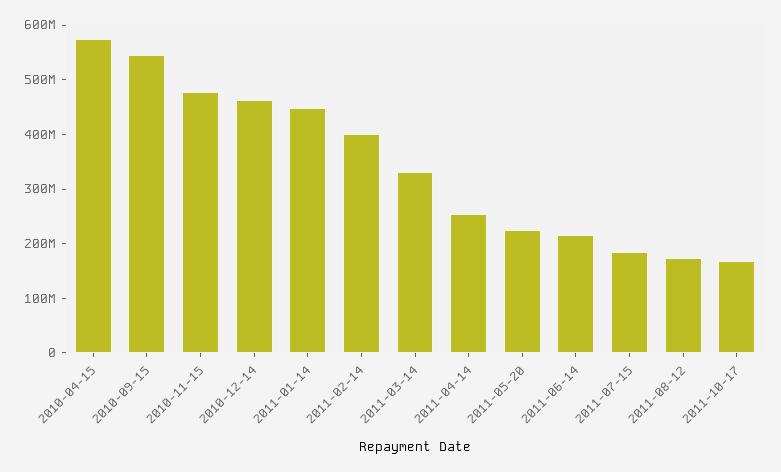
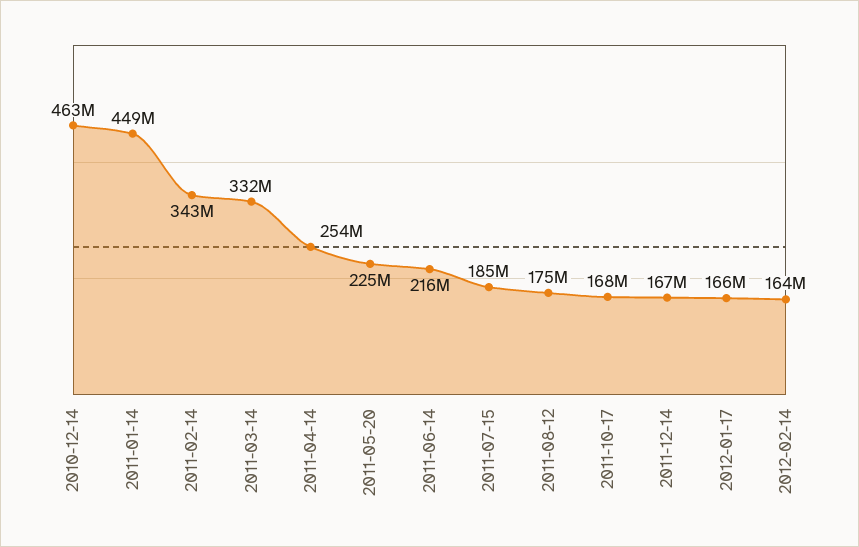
2010-04-15: 580000000 -> none
2010-09-15: 540000000 -> none
2010-11-15: 480000000 -> none
2011-02-14: 400000000 -> 343000000
2011-12-14: none -> 167000000
2012-01-17: none -> 166000000
2012-02-14: none -> 164000000

